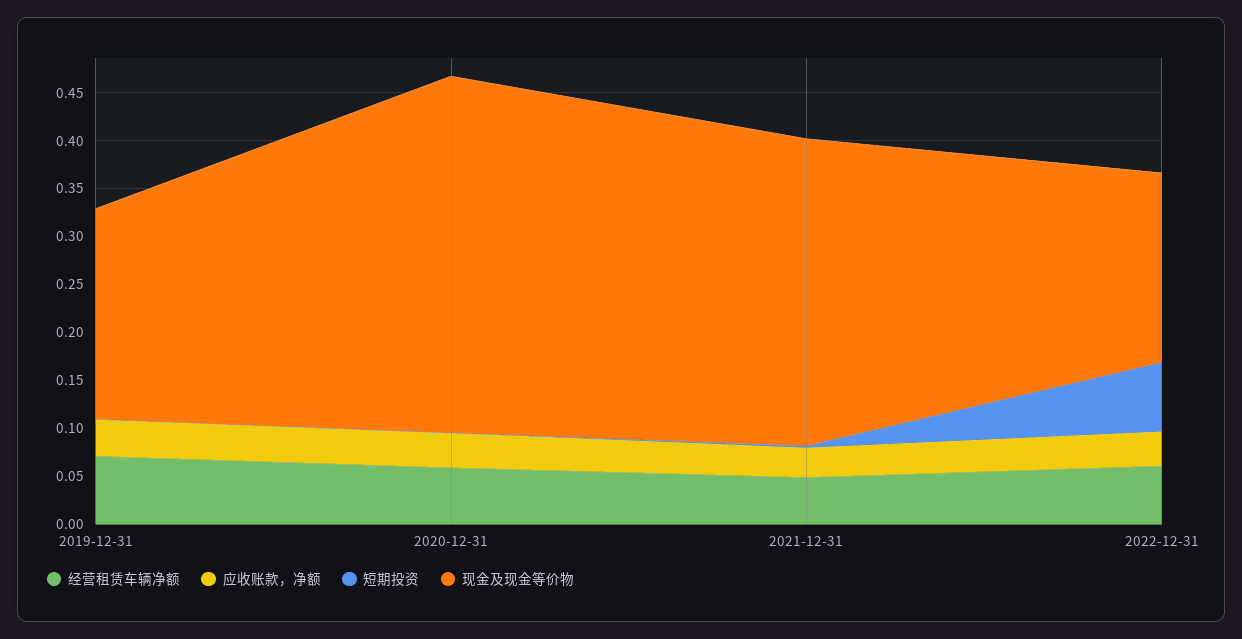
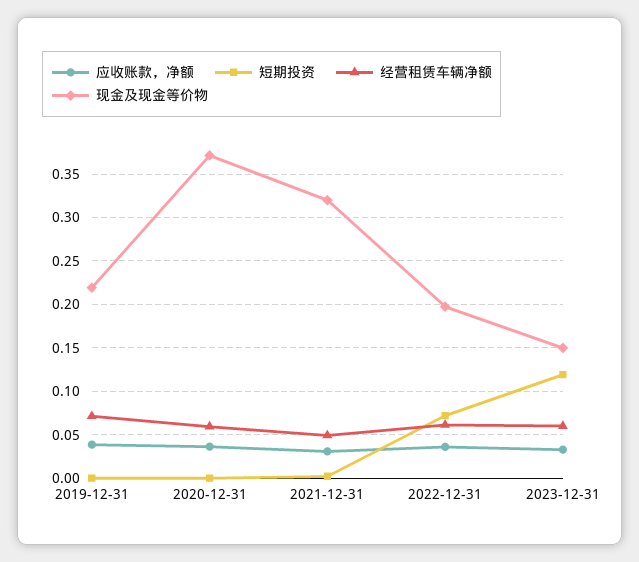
应收账款，净额, 2023-12-31: none -> 0.03
短期投资, 2023-12-31: none -> 0.12
经营租赁车辆净额, 2023-12-31: none -> 0.06
现金及现金等价物, 2023-12-31: none -> 0.15

